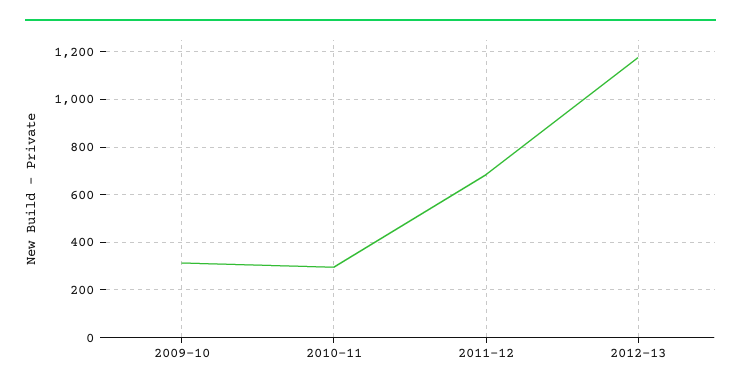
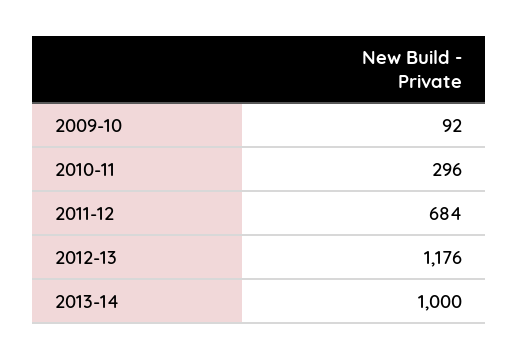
2009-10: 300 -> 92
2013-14: none -> 1000

